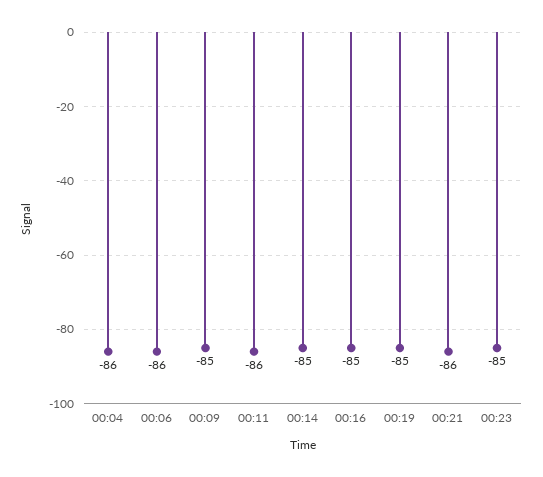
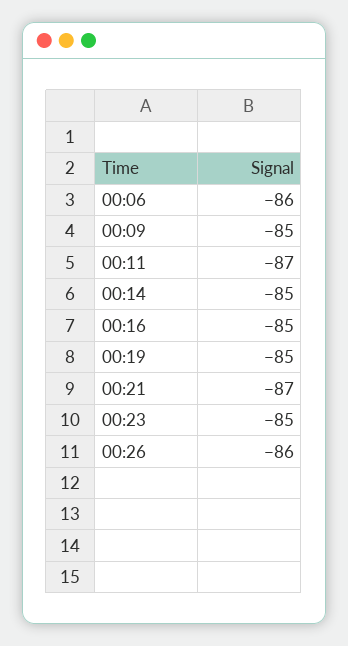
00:04: -86 -> none
00:11: -86 -> -87
00:21: -86 -> -87
00:26: none -> -86

